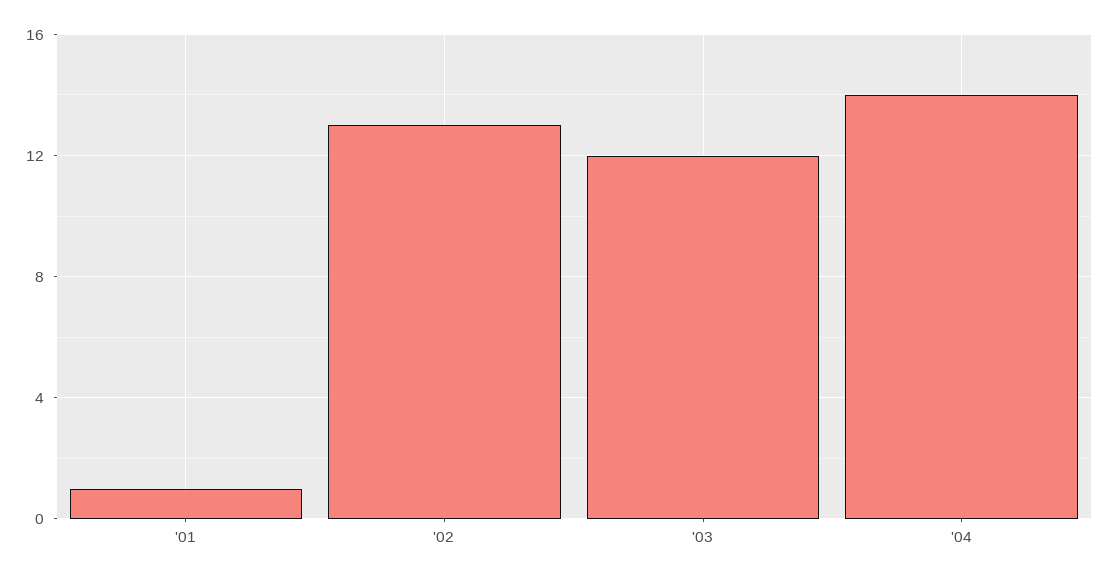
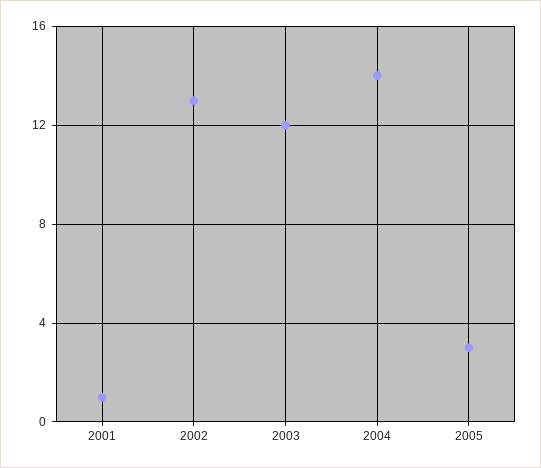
2005: none -> 3

